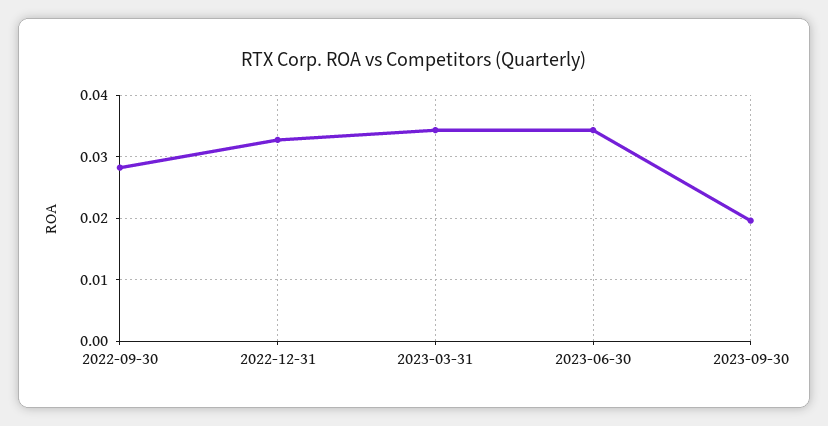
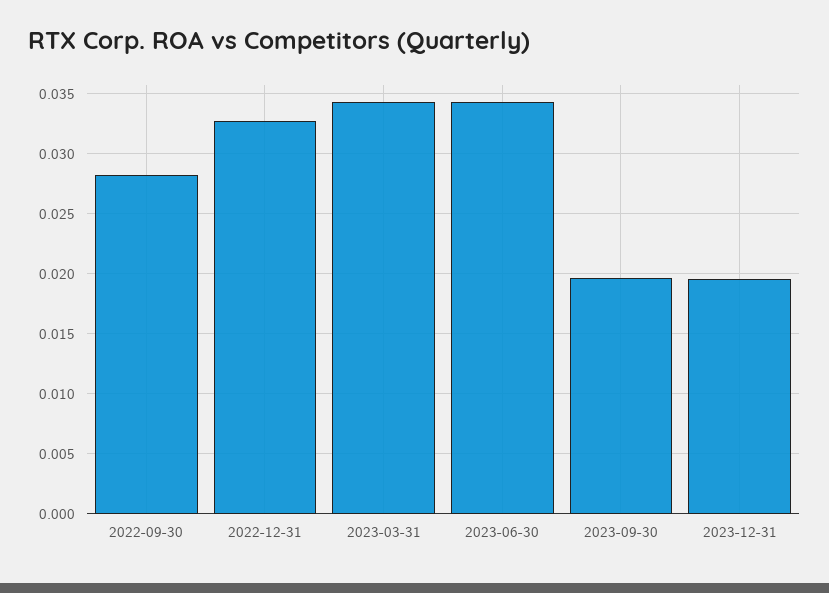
2023-12-31: none -> 0.0195

